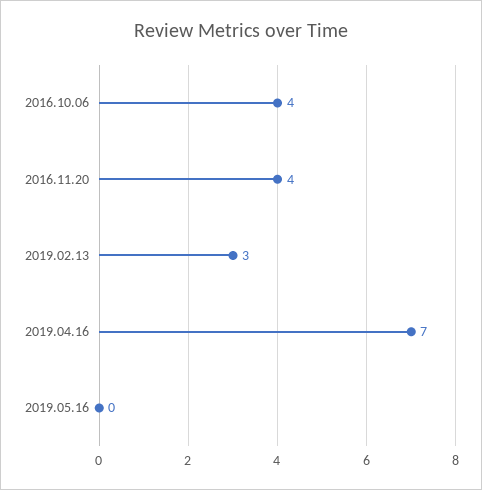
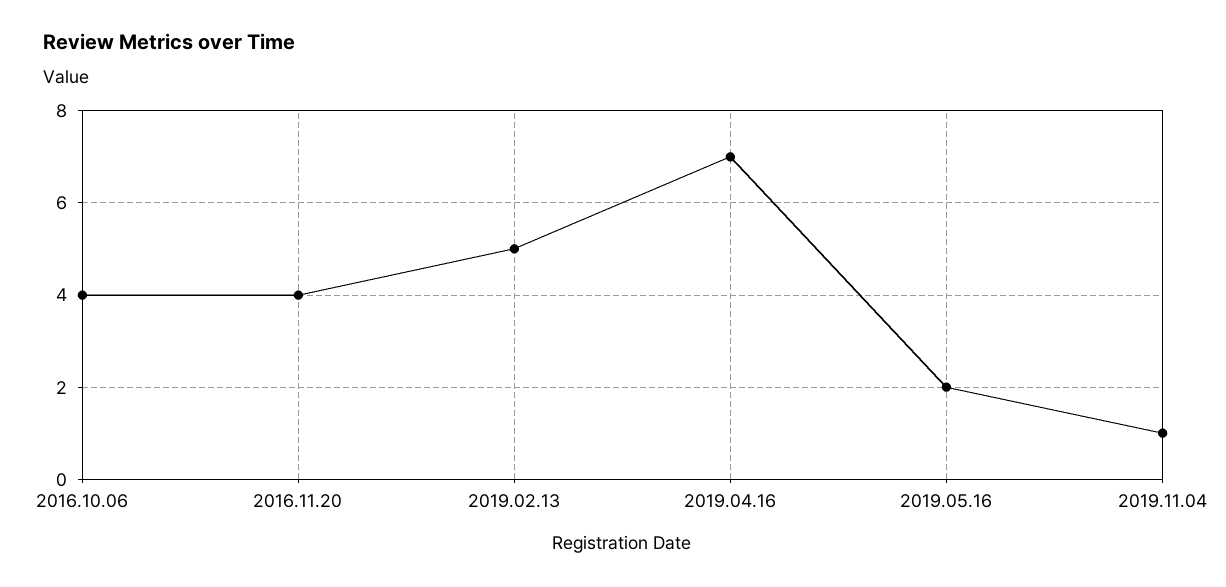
2019.02.13: 3 -> 5
2019.05.16: 0 -> 2
2019.11.04: none -> 1

